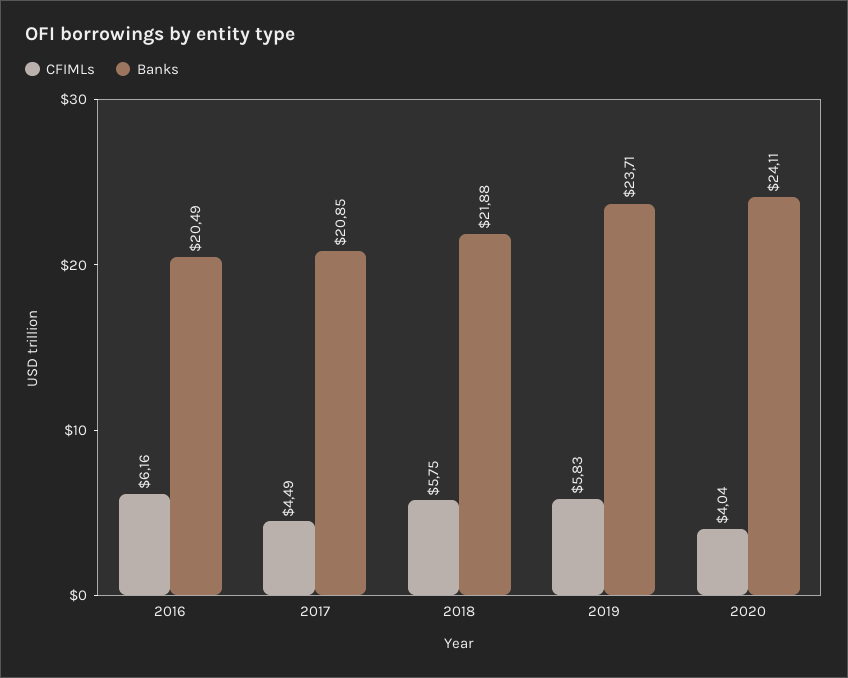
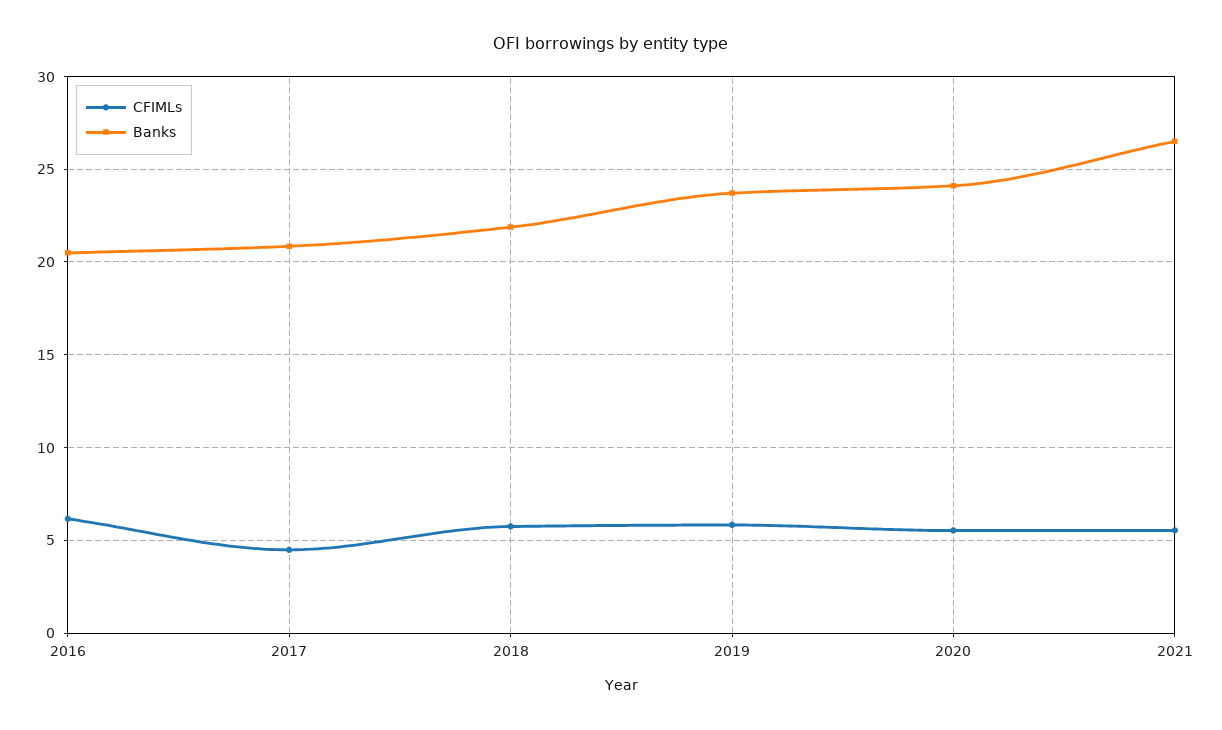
CFIMLs, 2020: 4.04 -> 5.5
CFIMLs, 2021: none -> 5.5
Banks, 2021: none -> 26.5

